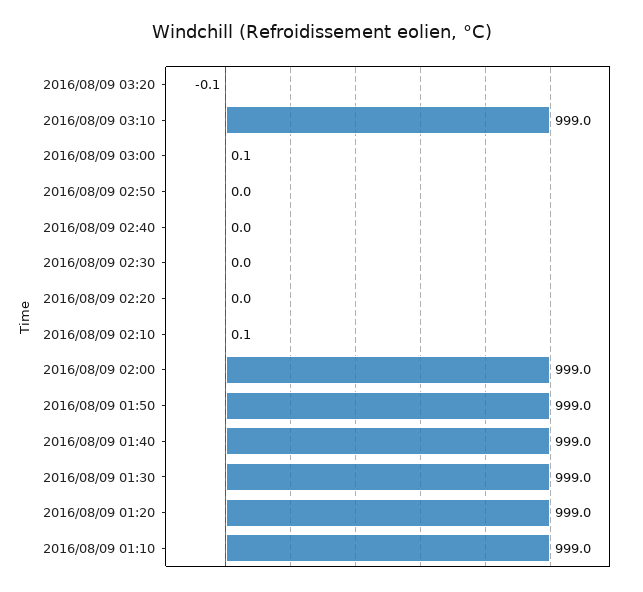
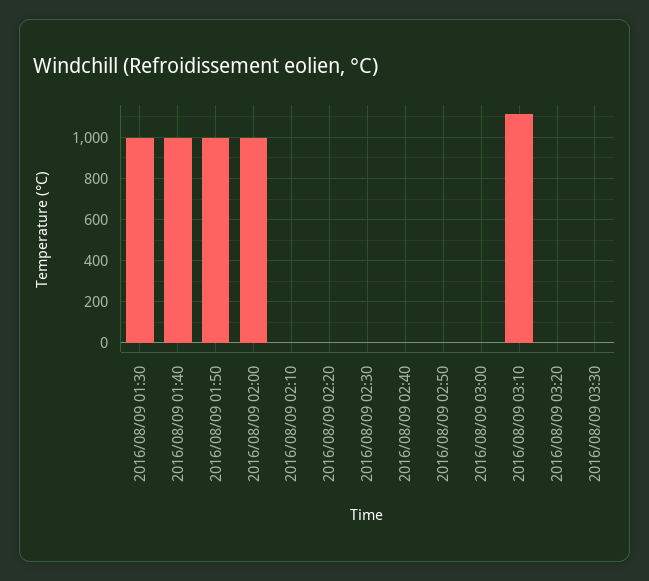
2016/08/09 03:10: 999 -> 1100
2016/08/09 01:20: 999 -> none
2016/08/09 01:10: 999 -> none
2016/08/09 03:30: none -> 0

